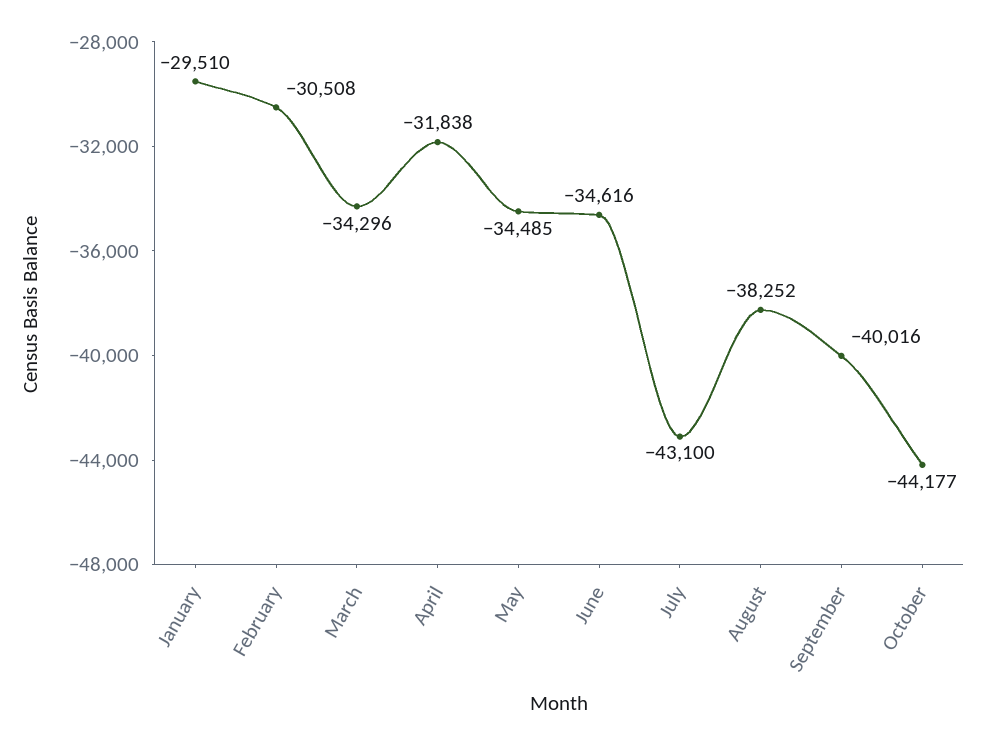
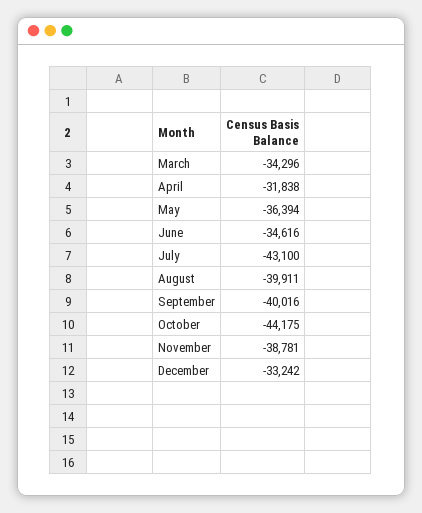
January: -29510 -> none
February: -30508 -> none
May: -34485 -> -36394
August: -38252 -> -39911
October: -44177 -> -44175
November: none -> -38781
December: none -> -33242

